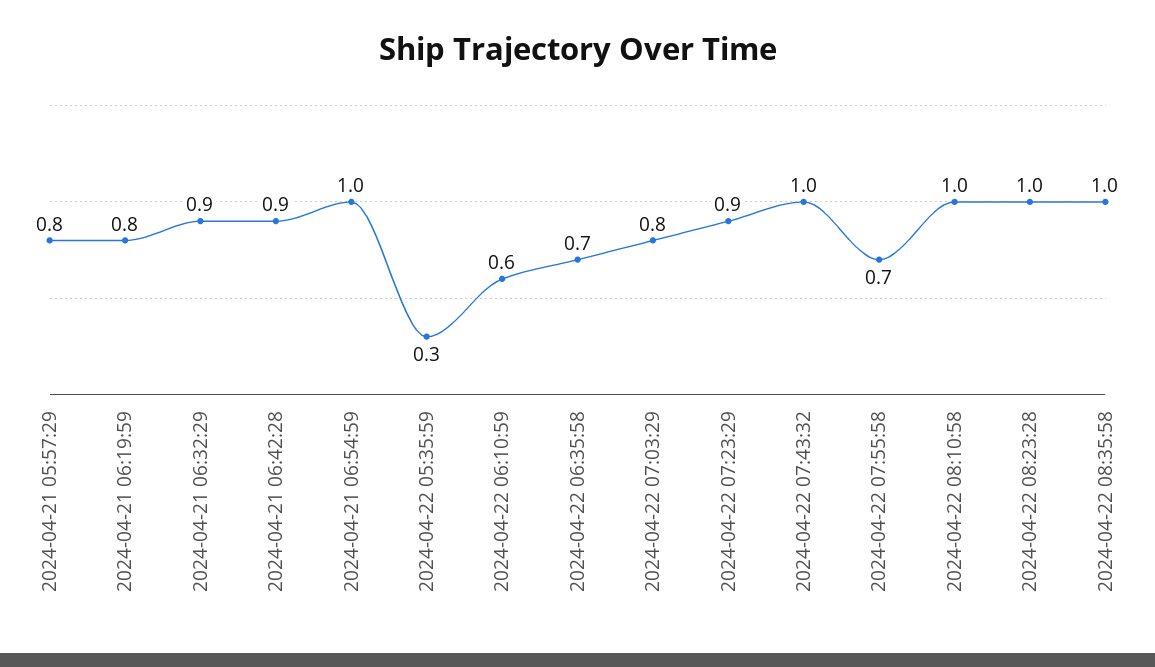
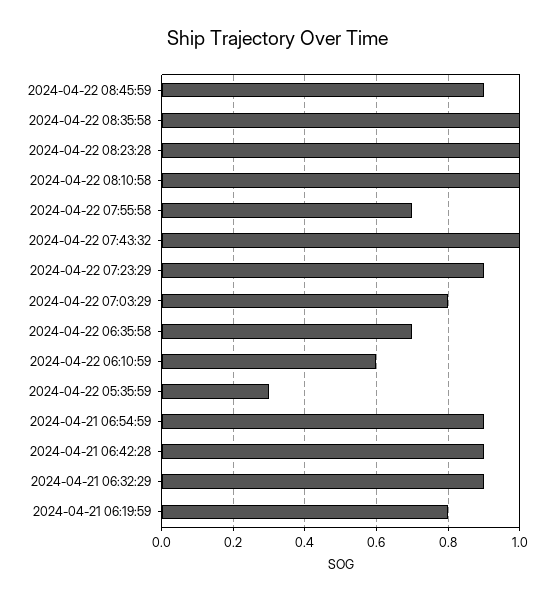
2024-04-21 05:57:29: 0.8 -> none
2024-04-21 06:54:59: 1 -> 0.9
2024-04-22 08:45:59: none -> 0.9

